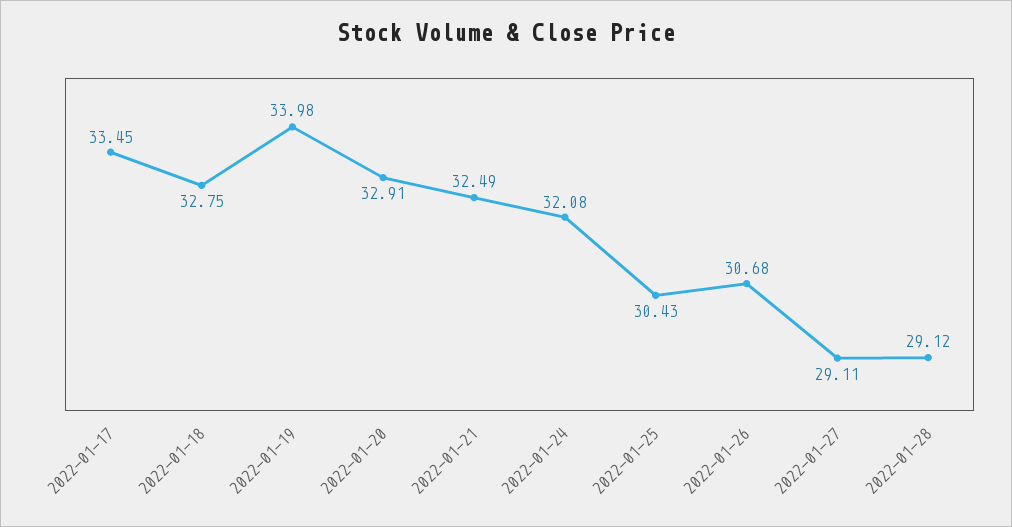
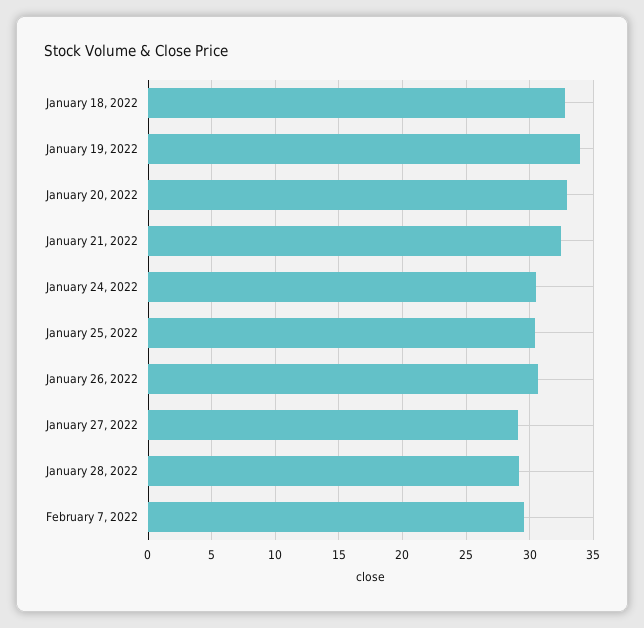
2022-01-17: 33.45 -> none
2022-01-24: 32.08 -> 30.5
February 7, 2022: none -> 29.5

